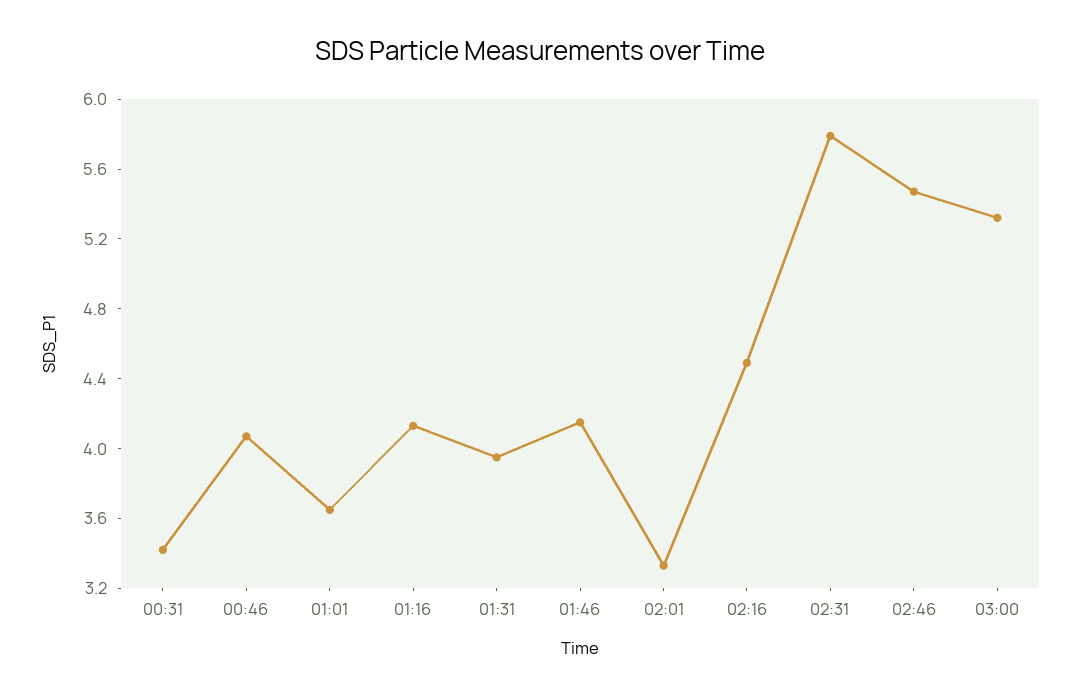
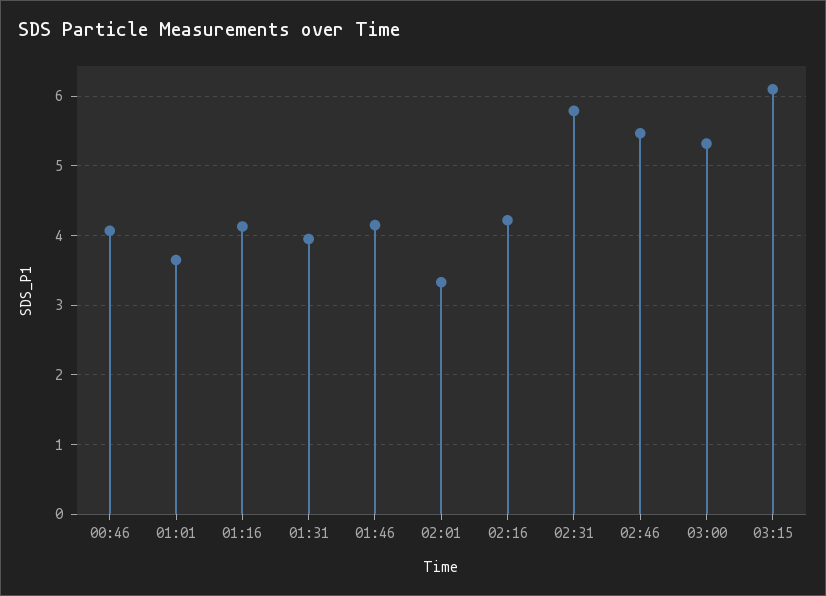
00:31: 3.4 -> none
02:16: 4.5 -> 4.2
03:15: none -> 6.1

